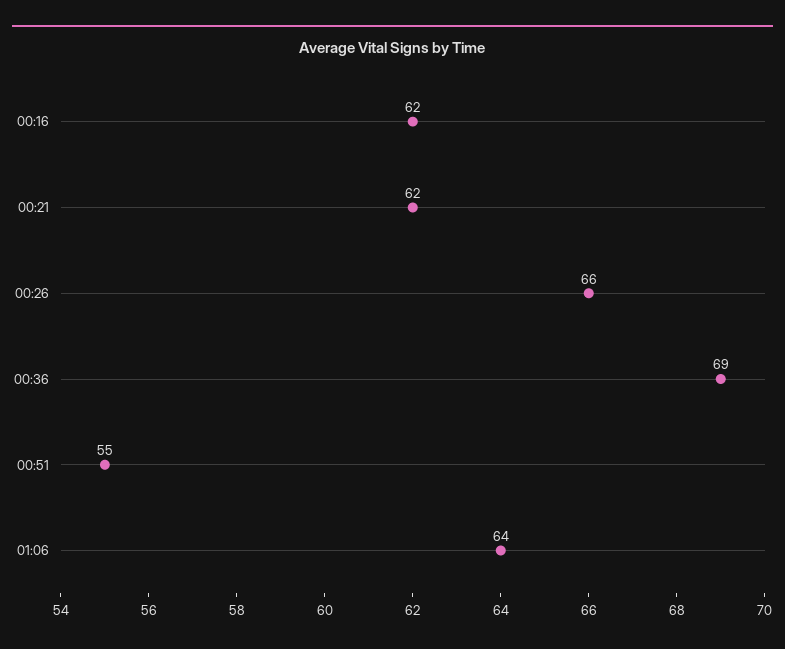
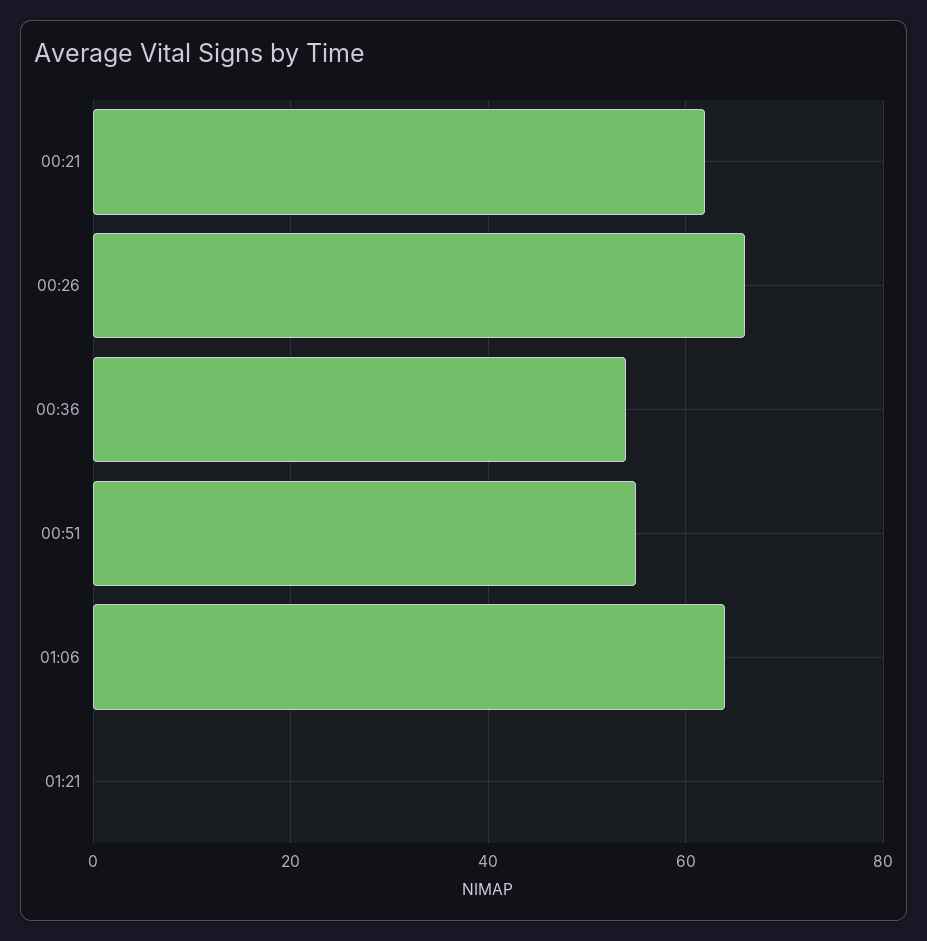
00:16: 62 -> none
00:36: 69 -> 55
01:21: none -> 0

